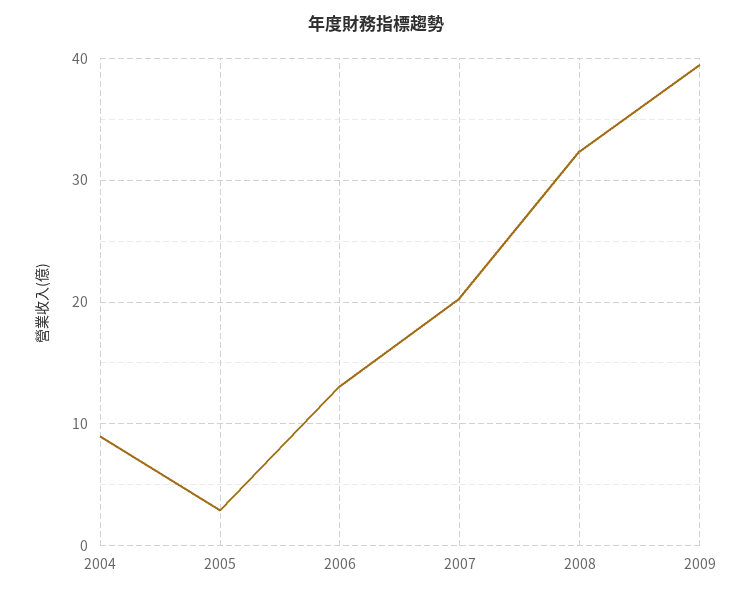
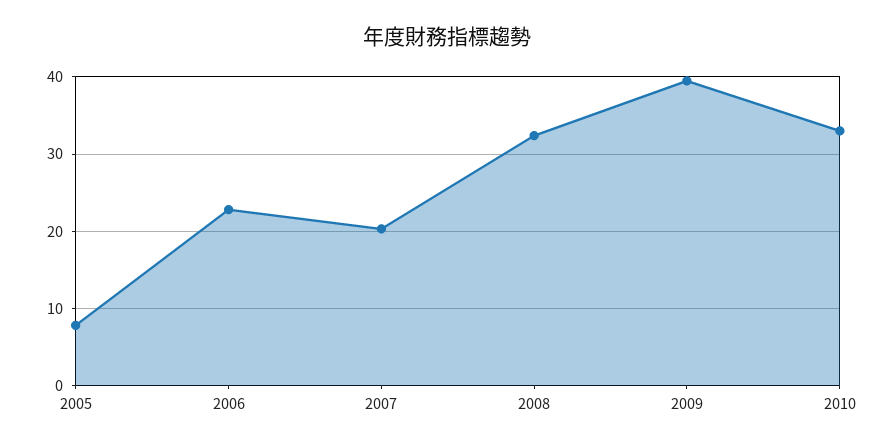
2004: 9 -> none
2005: 3 -> 8
2006: 13 -> 23
2010: none -> 33

